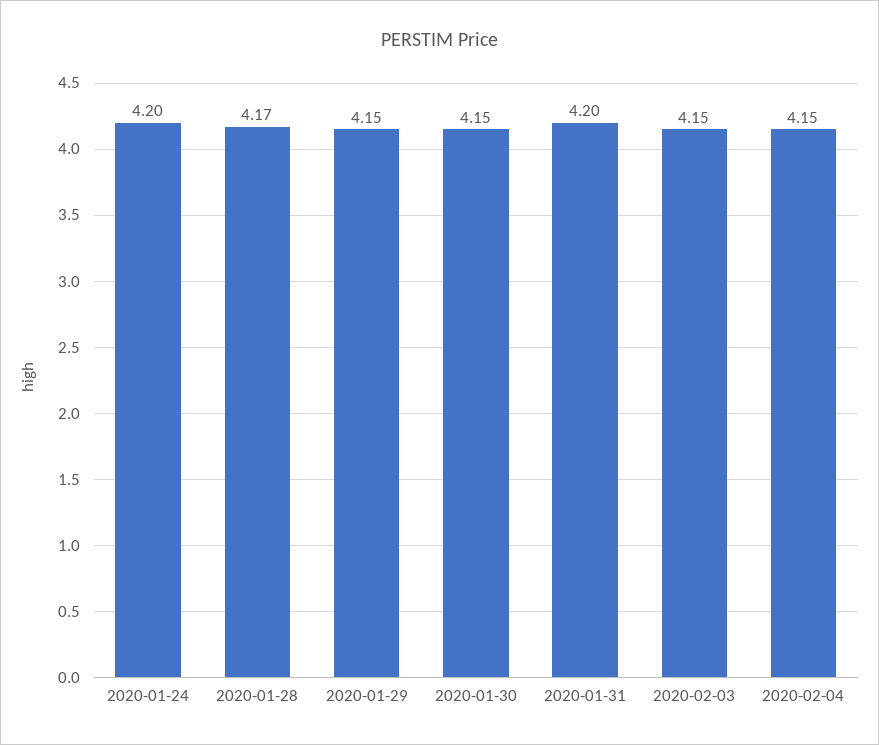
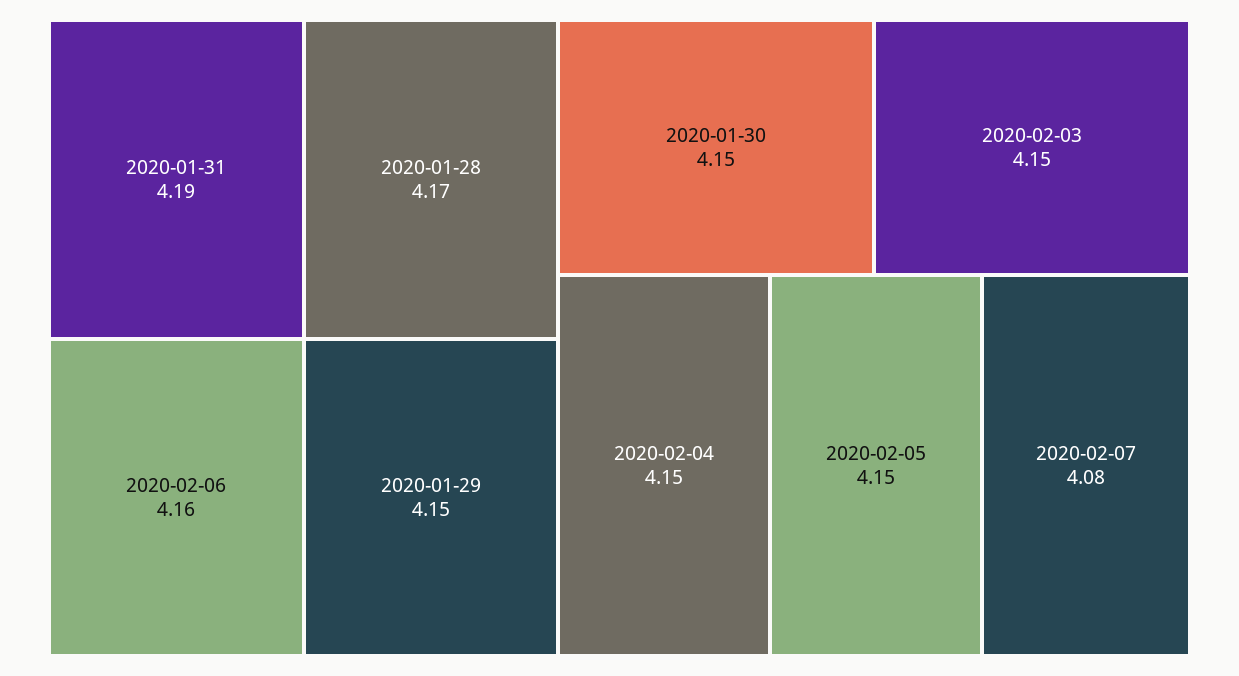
2020-01-24: 4.2 -> none
2020-01-31: 4.2 -> 4.19
2020-02-06: none -> 4.16
2020-02-05: none -> 4.15
2020-02-07: none -> 4.08

